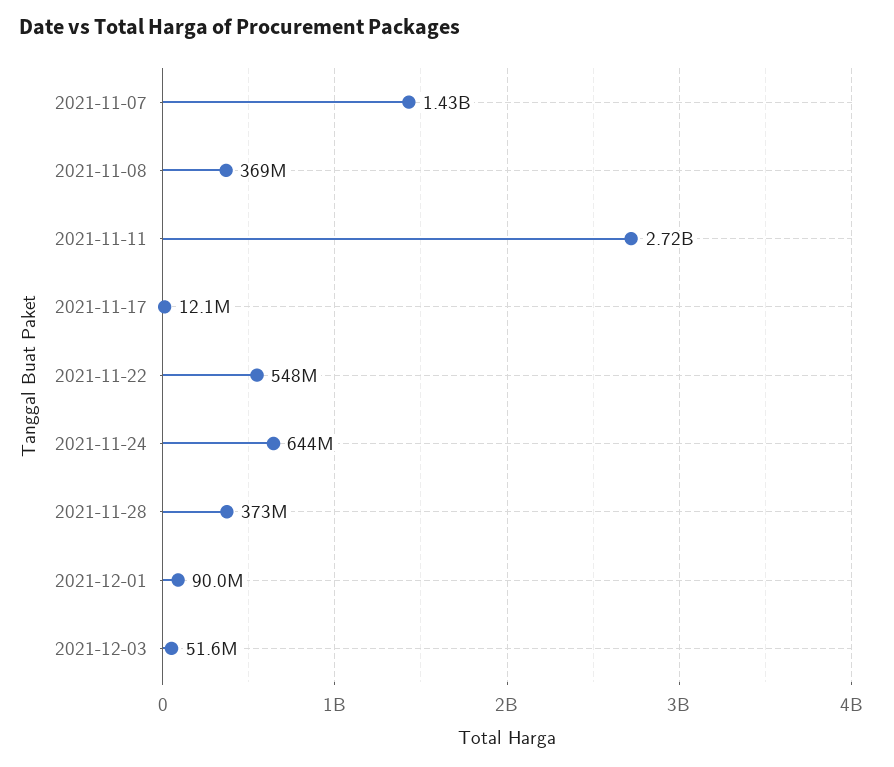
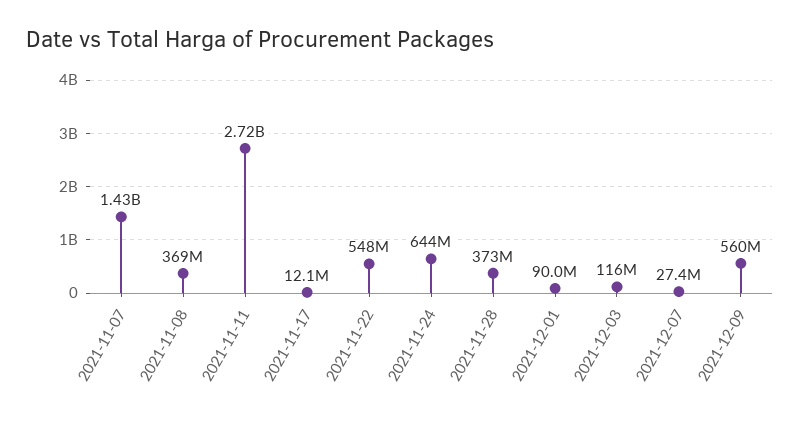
2021-12-03: 51600000 -> 116000000
2021-12-07: none -> 27400000
2021-12-09: none -> 560000000

